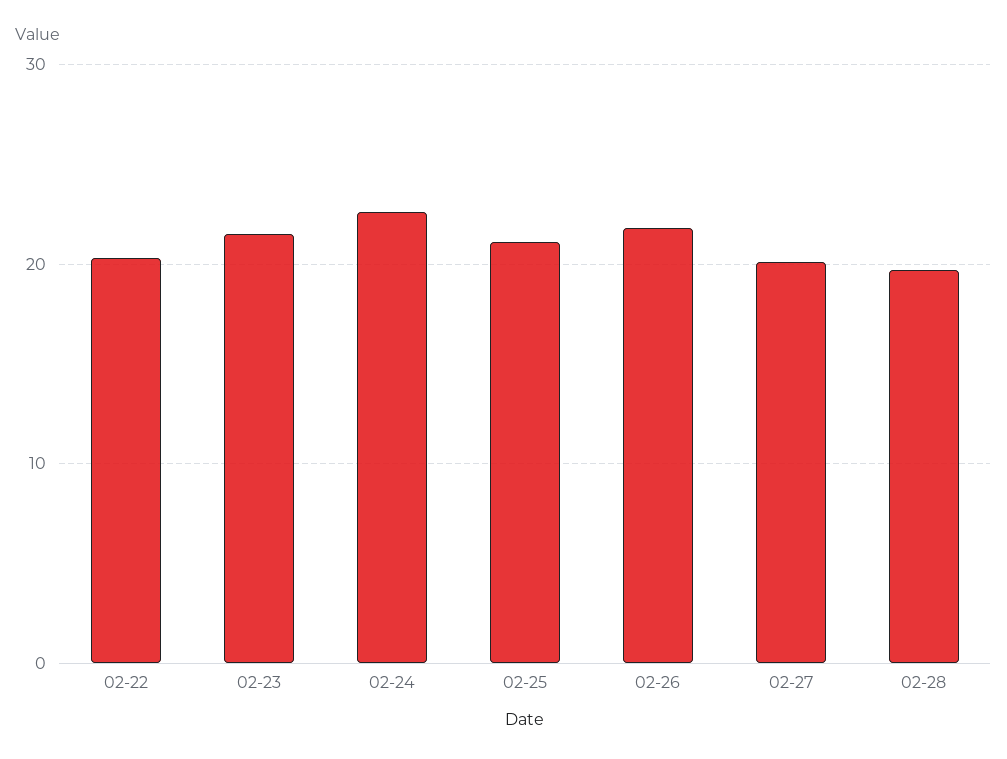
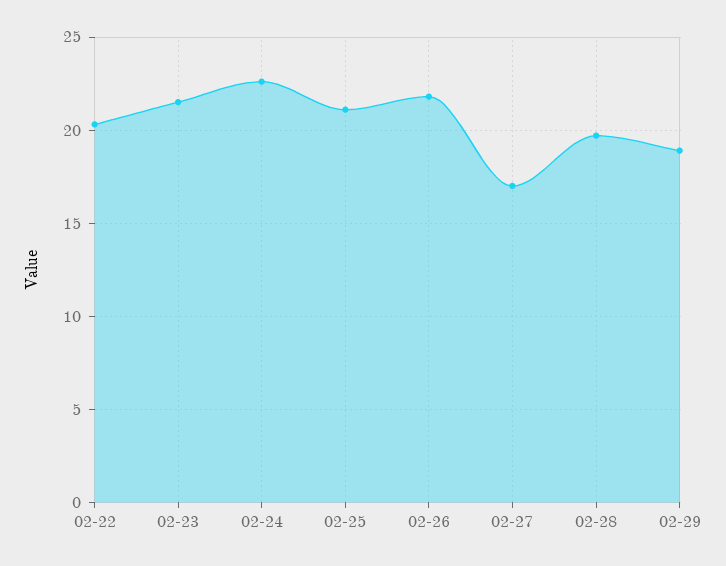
02-27: 20 -> 17
02-29: none -> 19

